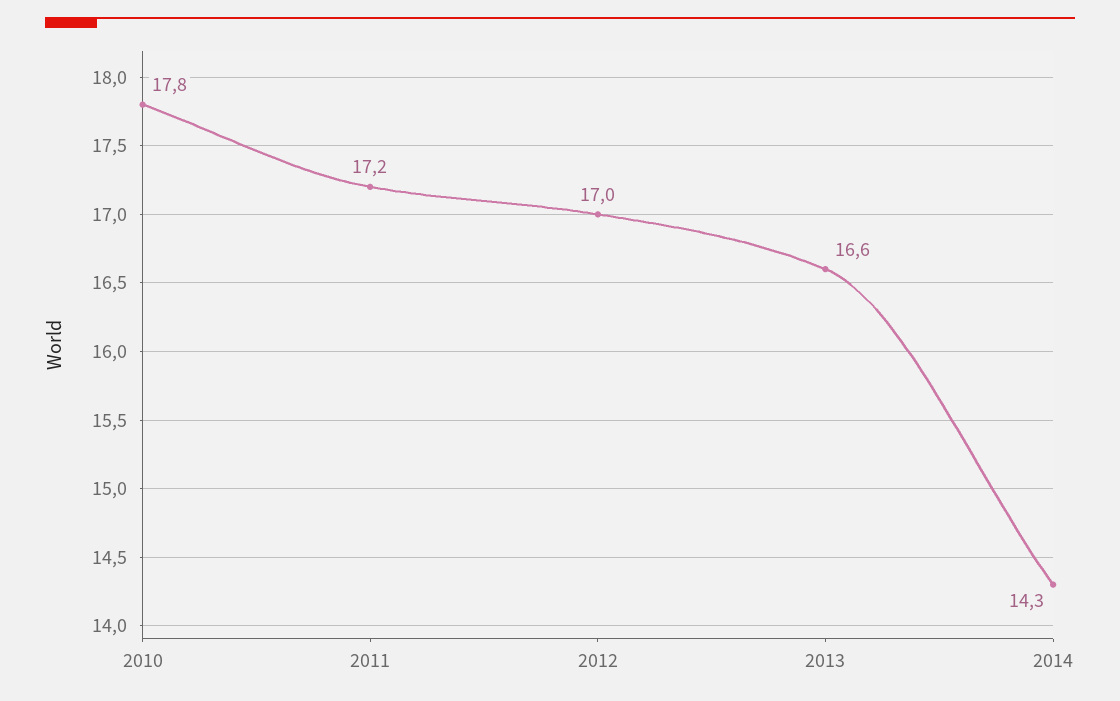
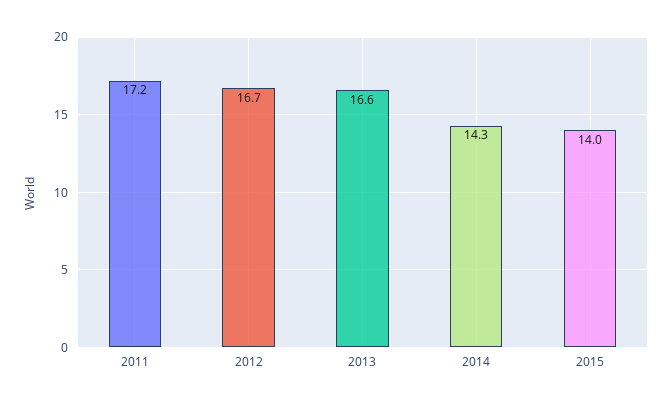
2010: 17.8 -> none
2012: 17 -> 16.7
2015: none -> 14

